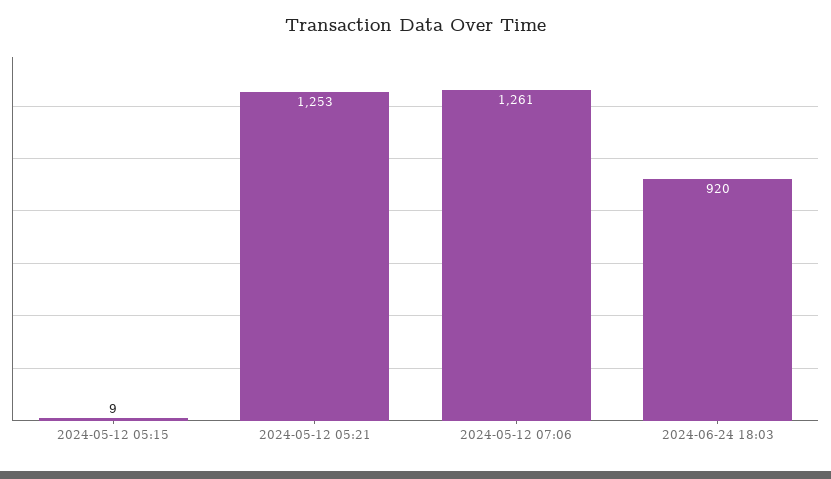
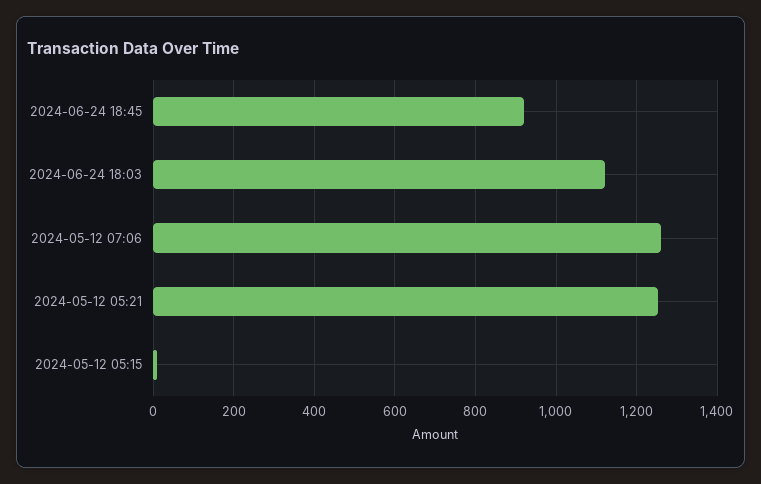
2024-06-24 18:03: 920 -> 1120
2024-06-24 18:45: none -> 920

